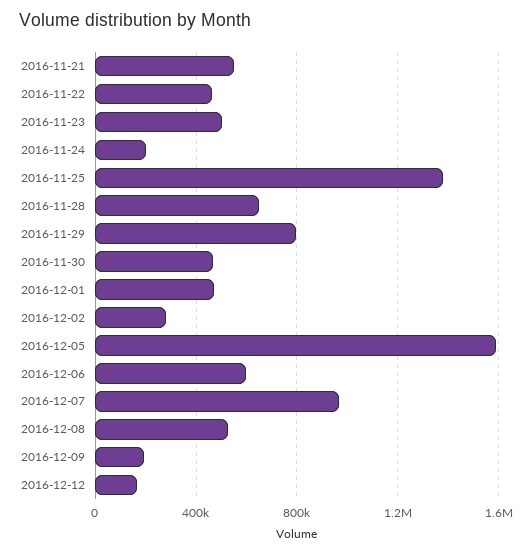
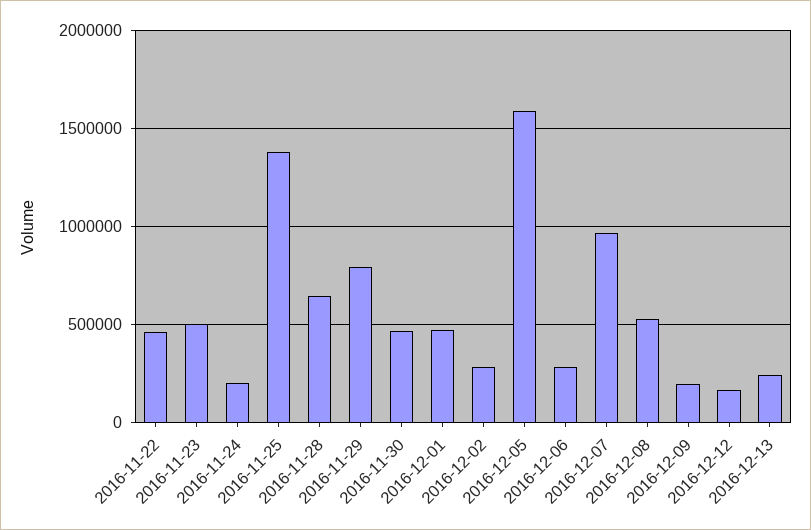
2016-11-21: 550000 -> none
2016-12-06: 600000 -> 300000
2016-12-13: none -> 250000

